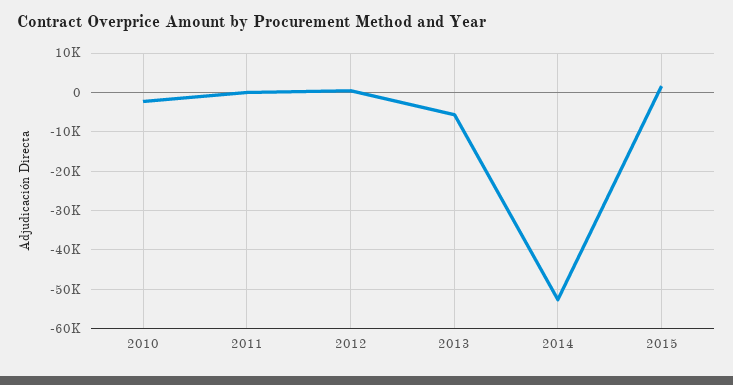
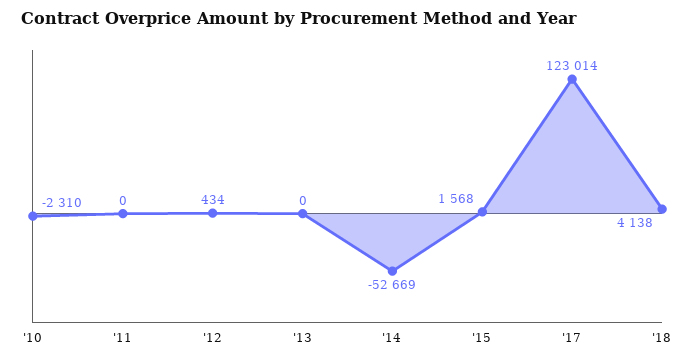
2013: -6000 -> 0
'17: none -> 123014
'18: none -> 4138

